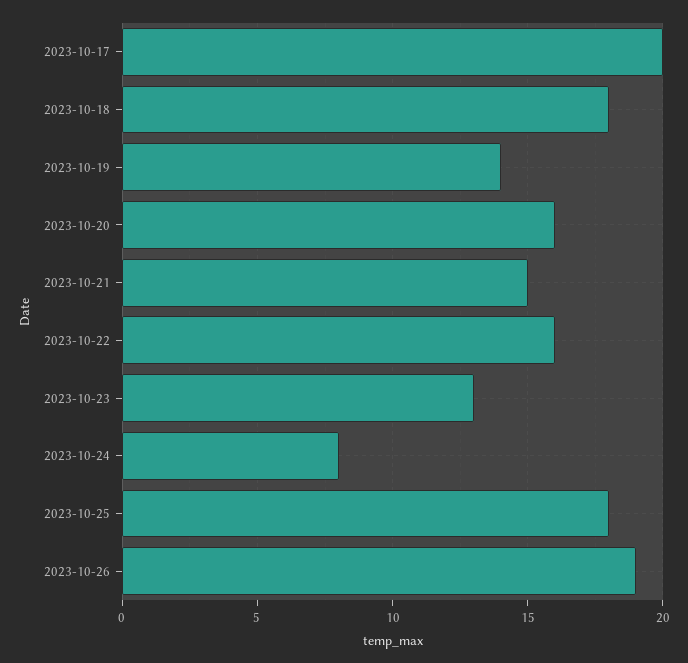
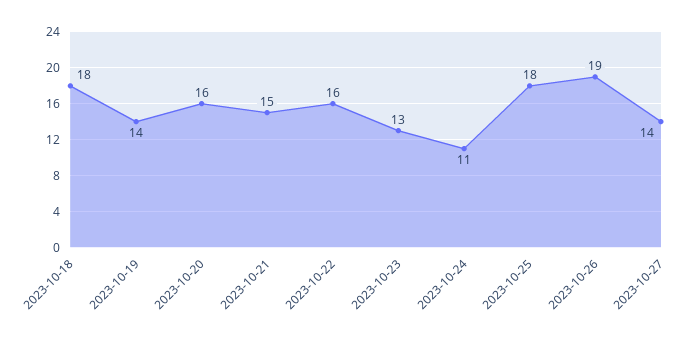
2023-10-17: 20 -> none
2023-10-24: 8 -> 11
2023-10-27: none -> 14

